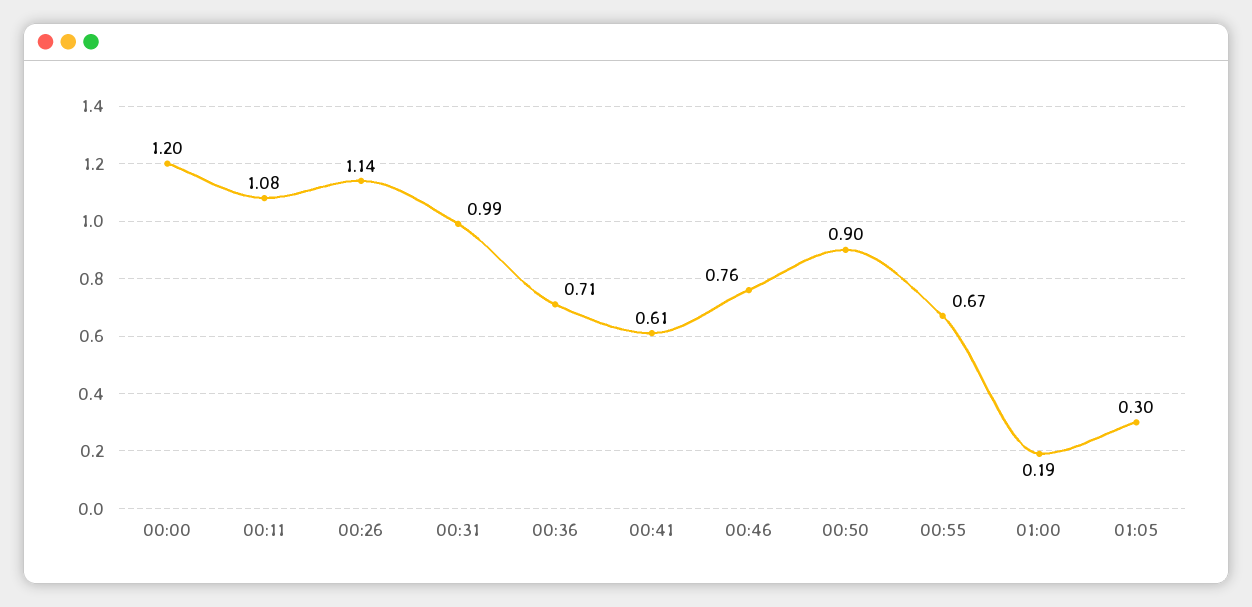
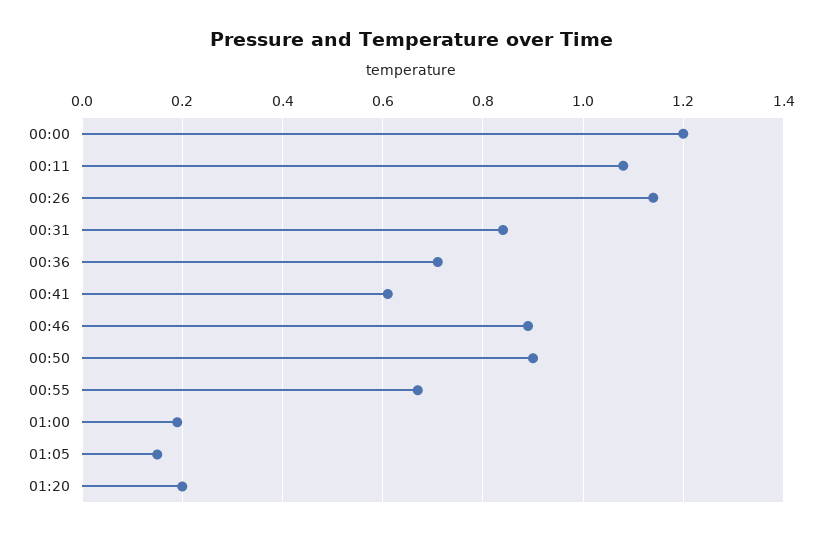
00:31: 0.99 -> 0.85
00:46: 0.76 -> 0.9
01:05: 0.3 -> 0.15
01:20: none -> 0.2

